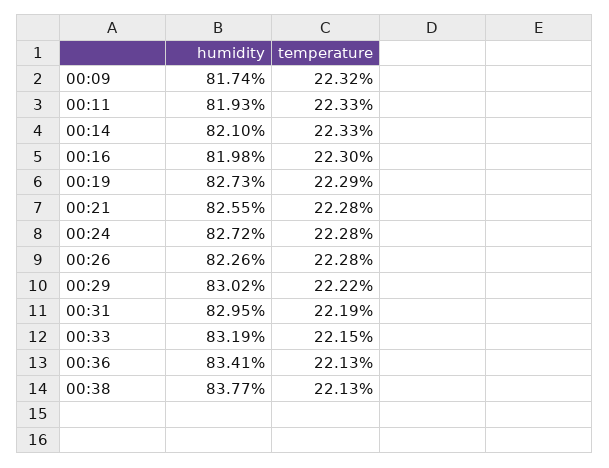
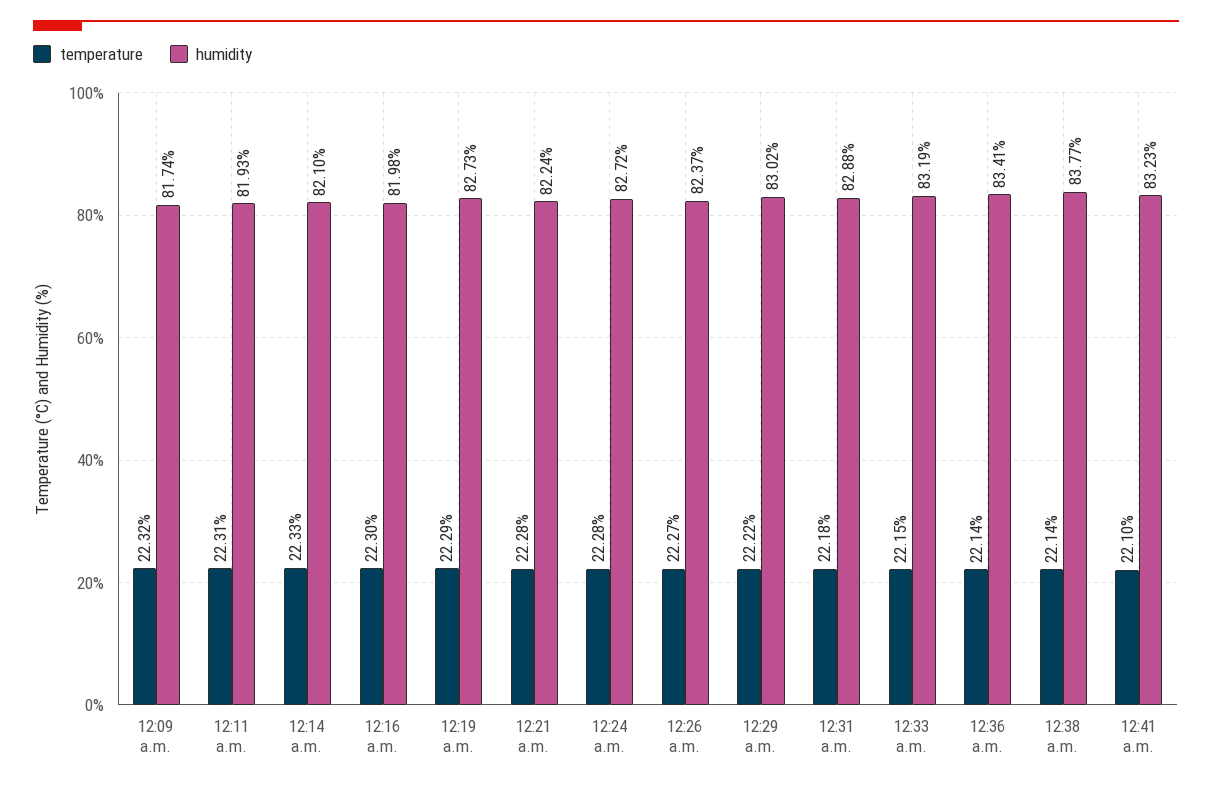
temperature, 00:11: 22.33 -> 22.31
humidity, 00:21: 82.55 -> 82.24
humidity, 00:26: 82.26 -> 82.37
temperature, 00:26: 22.28 -> 22.27
humidity, 00:31: 82.95 -> 82.88
temperature, 00:31: 22.19 -> 22.18
temperature, 00:36: 22.13 -> 22.14
temperature, 00:38: 22.13 -> 22.14
temperature, 12:41 a.m.: none -> 22.1
humidity, 12:41 a.m.: none -> 83.23

